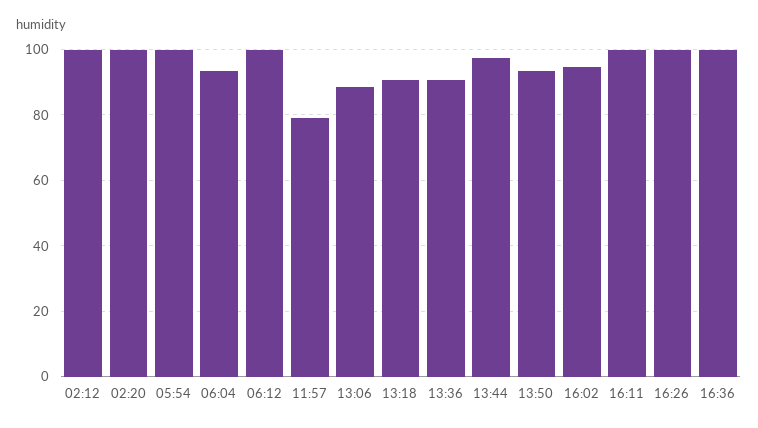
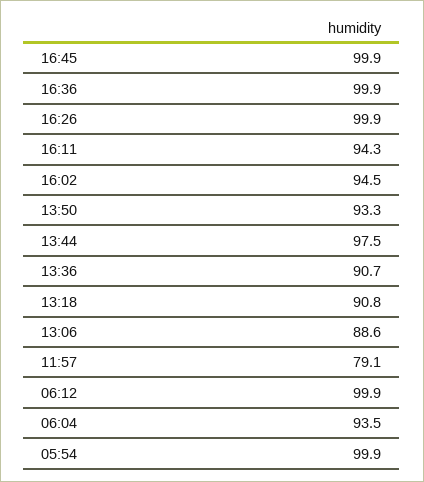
02:12: 100 -> none
02:20: 100 -> none
16:11: 100 -> 94.3
16:45: none -> 99.9

